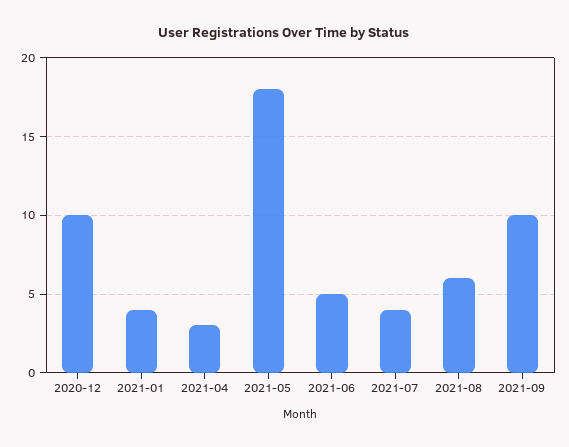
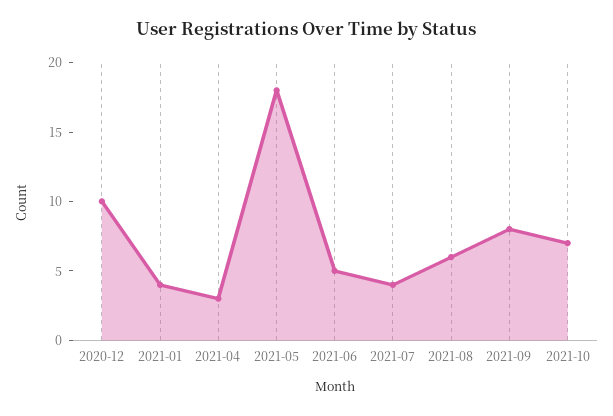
2021-09: 10 -> 8
2021-10: none -> 7

